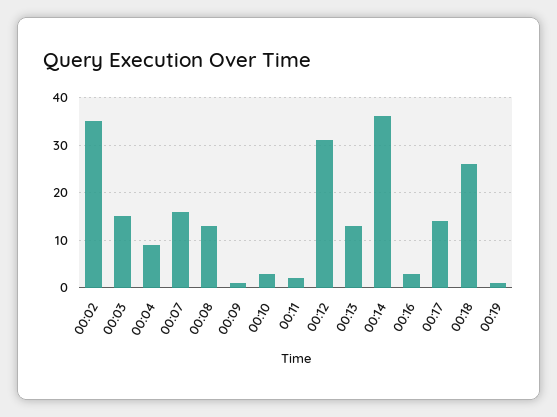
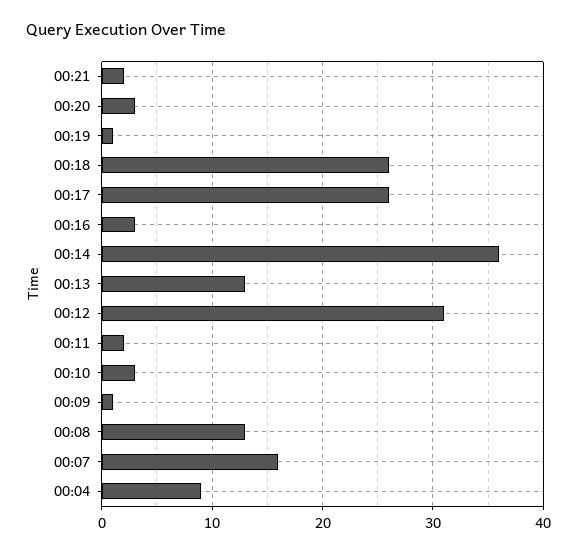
00:02: 35 -> none
00:03: 15 -> none
00:17: 15 -> 26
00:21: none -> 2
00:20: none -> 3

